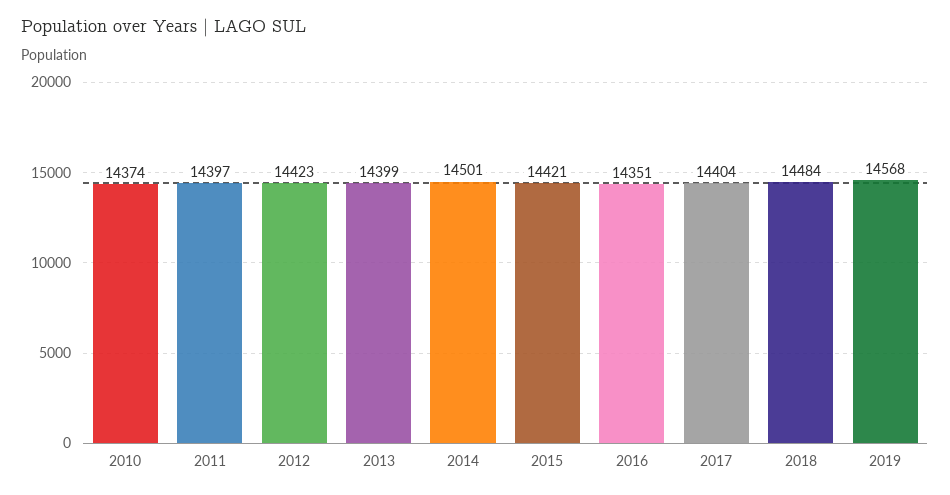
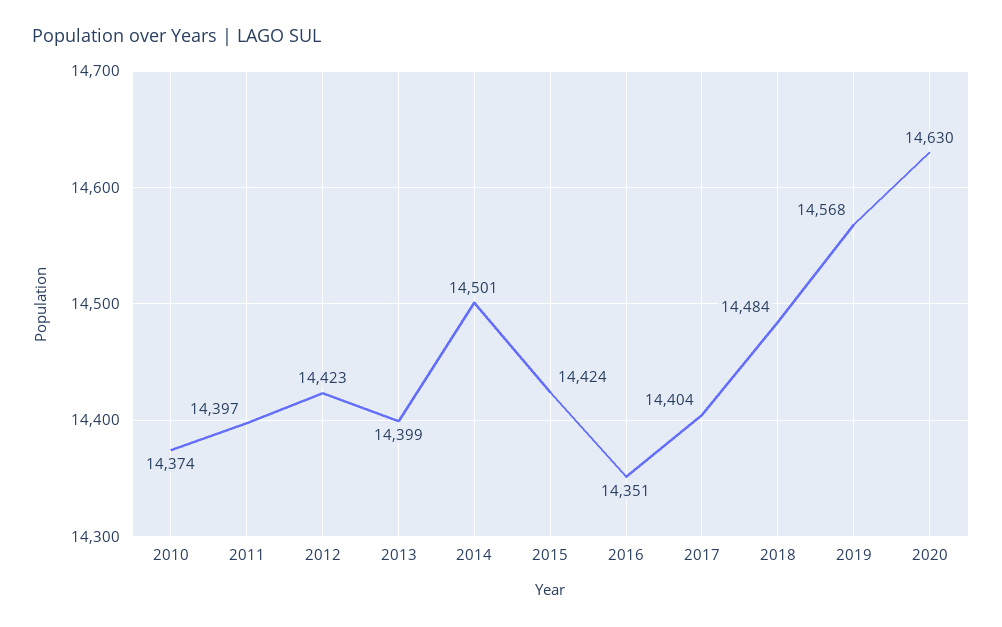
2015: 14421 -> 14424
2020: none -> 14630

